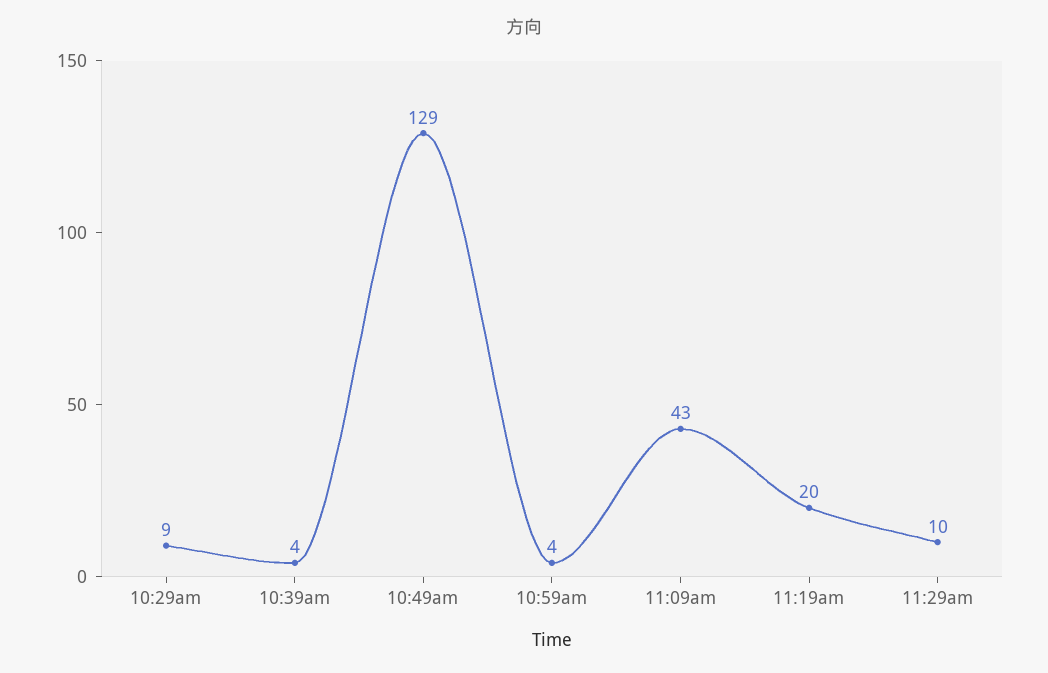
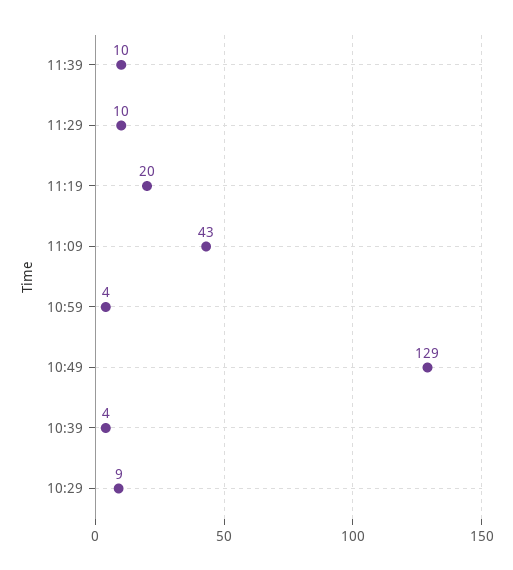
11:39: none -> 10

